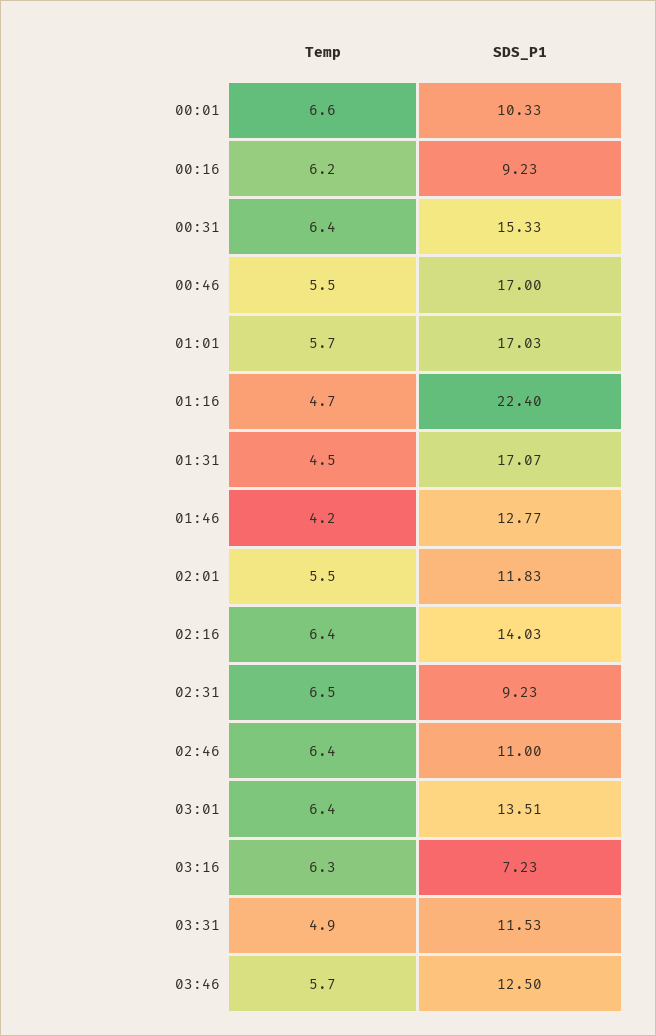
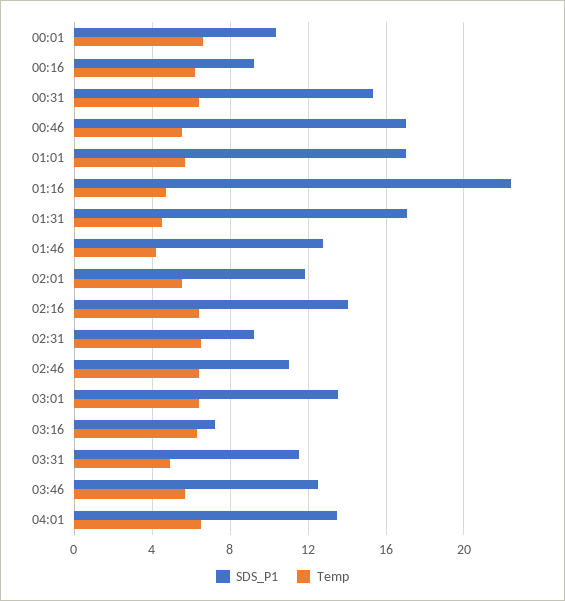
SDS_P1, 04:01: none -> 13.5
Temp, 04:01: none -> 6.5

